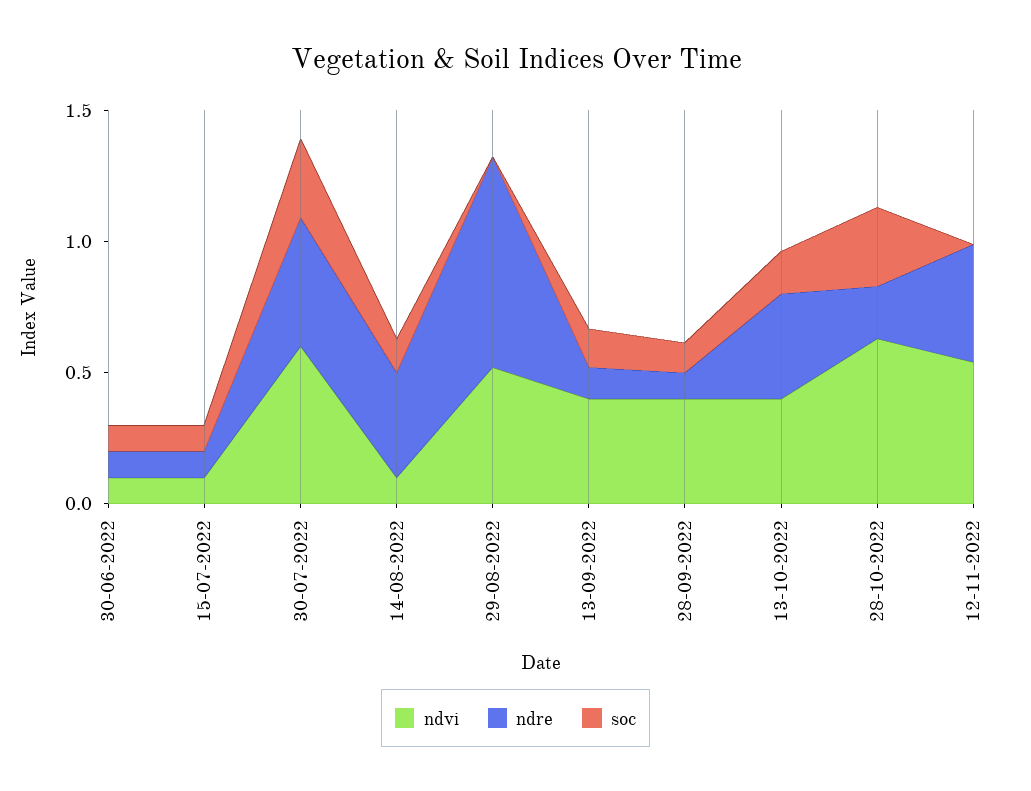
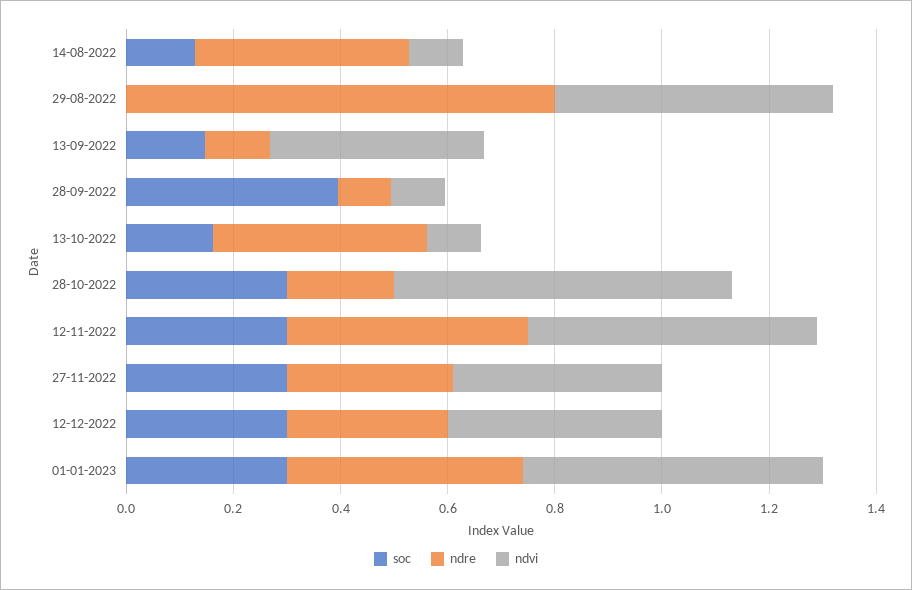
ndvi, 30-06-2022: 0.1 -> none
ndre, 30-06-2022: 0.1 -> none
soc, 30-06-2022: 0.1 -> none
ndvi, 15-07-2022: 0.1 -> none
ndre, 15-07-2022: 0.1 -> none
soc, 15-07-2022: 0.1 -> none
ndvi, 30-07-2022: 0.6 -> none
ndre, 30-07-2022: 0.5 -> none
soc, 30-07-2022: 0.3 -> none
ndvi, 28-09-2022: 0.4 -> 0.1
soc, 28-09-2022: 0.1 -> 0.4
ndvi, 13-10-2022: 0.4 -> 0.1
soc, 12-11-2022: 0 -> 0.3
soc, 27-11-2022: none -> 0.3
ndre, 27-11-2022: none -> 0.3
ndvi, 27-11-2022: none -> 0.4
soc, 12-12-2022: none -> 0.3
ndre, 12-12-2022: none -> 0.3
ndvi, 12-12-2022: none -> 0.4
soc, 01-01-2023: none -> 0.3
ndre, 01-01-2023: none -> 0.45
ndvi, 01-01-2023: none -> 0.55

